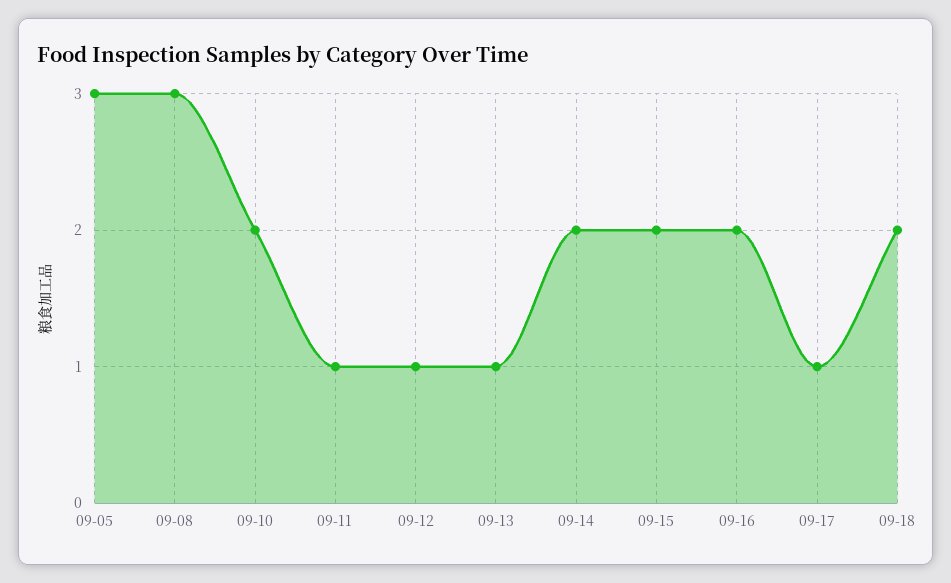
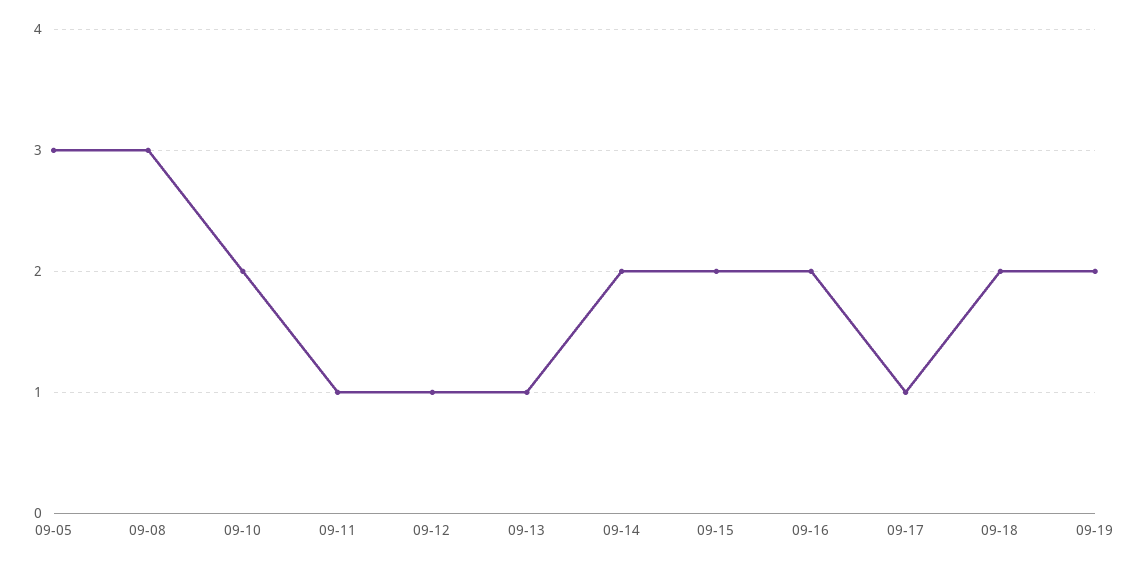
09-19: none -> 2

